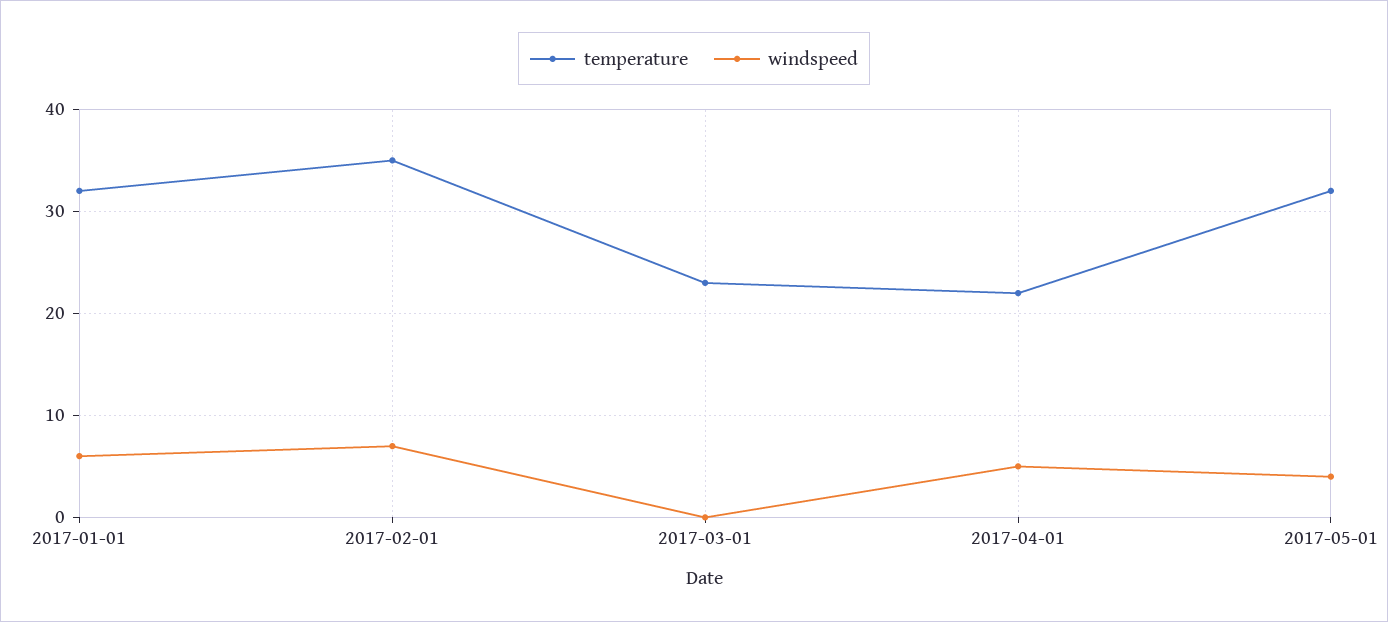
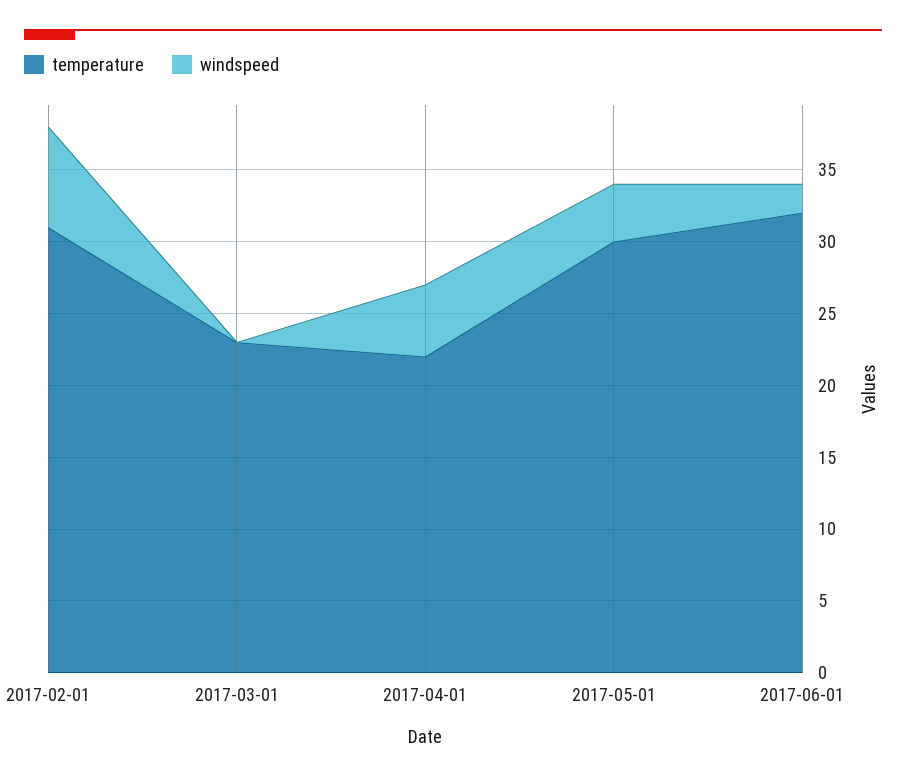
temperature, 2017-01-01: 32 -> none
windspeed, 2017-01-01: 6 -> none
temperature, 2017-02-01: 35 -> 31
temperature, 2017-05-01: 32 -> 30
temperature, 2017-06-01: none -> 32
windspeed, 2017-06-01: none -> 2

